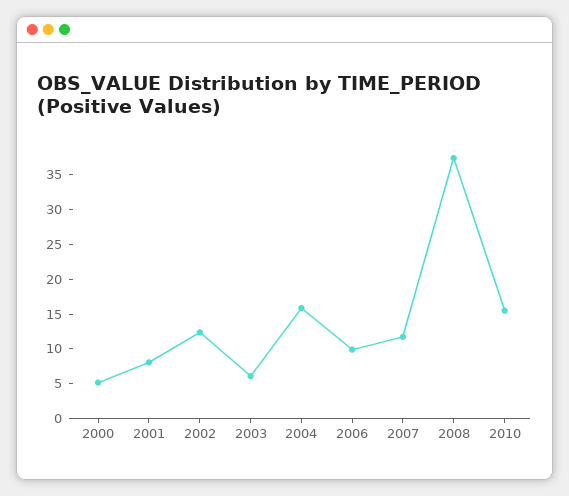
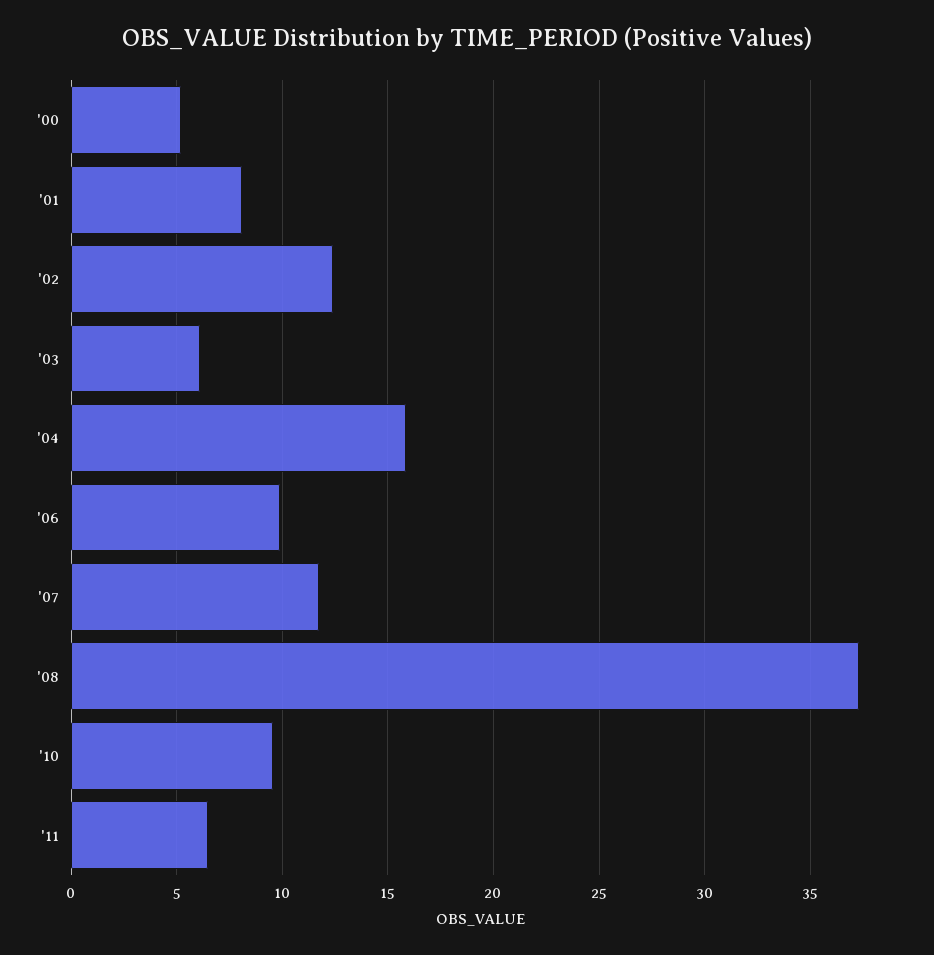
2010: 15 -> 9.5
'11: none -> 6.5

